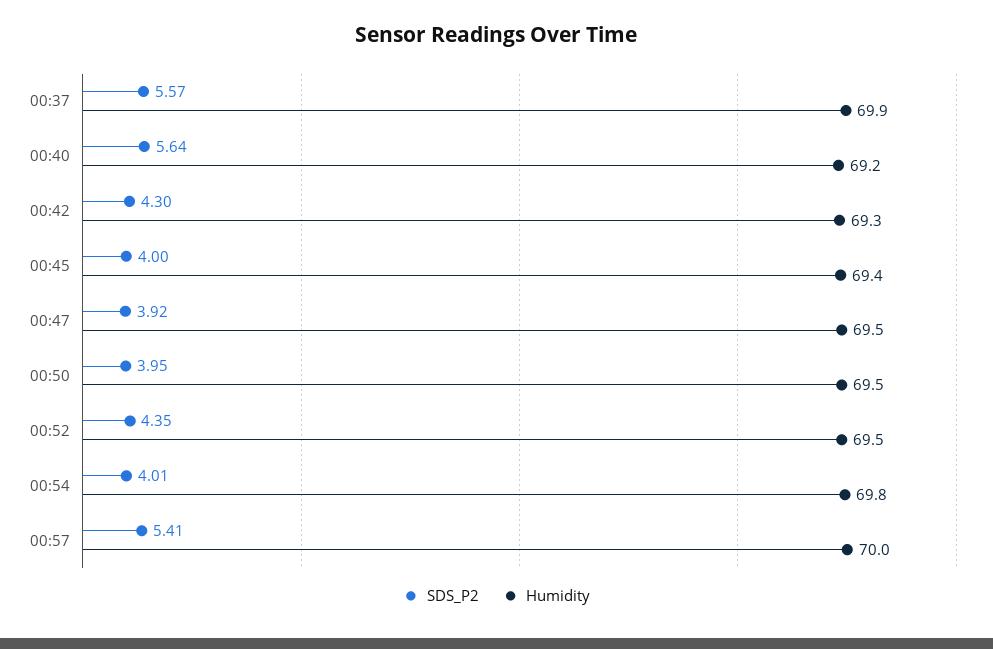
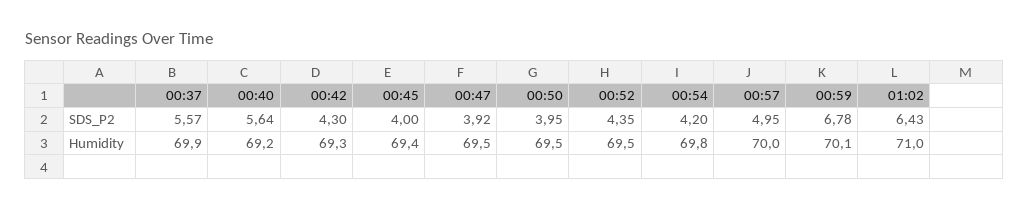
SDS_P2, 00:54: 4.01 -> 4.2
SDS_P2, 00:57: 5.41 -> 4.95
SDS_P2, 00:59: none -> 6.78
SDS_P2, 01:02: none -> 6.43
Humidity, 00:59: none -> 70.1
Humidity, 01:02: none -> 71

